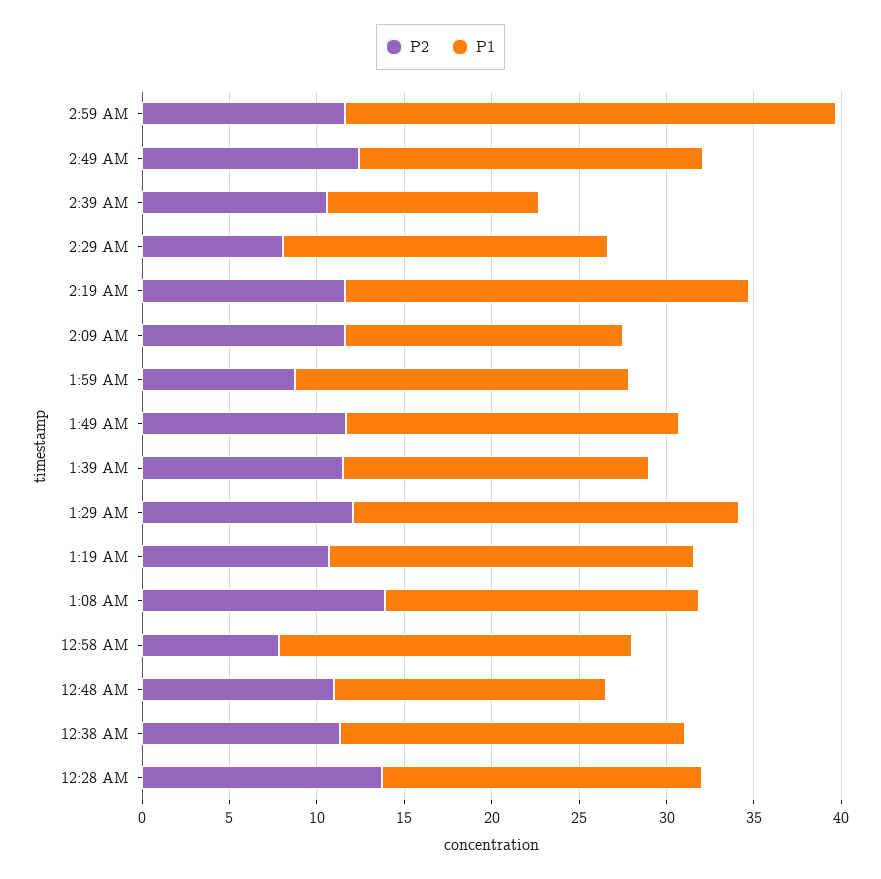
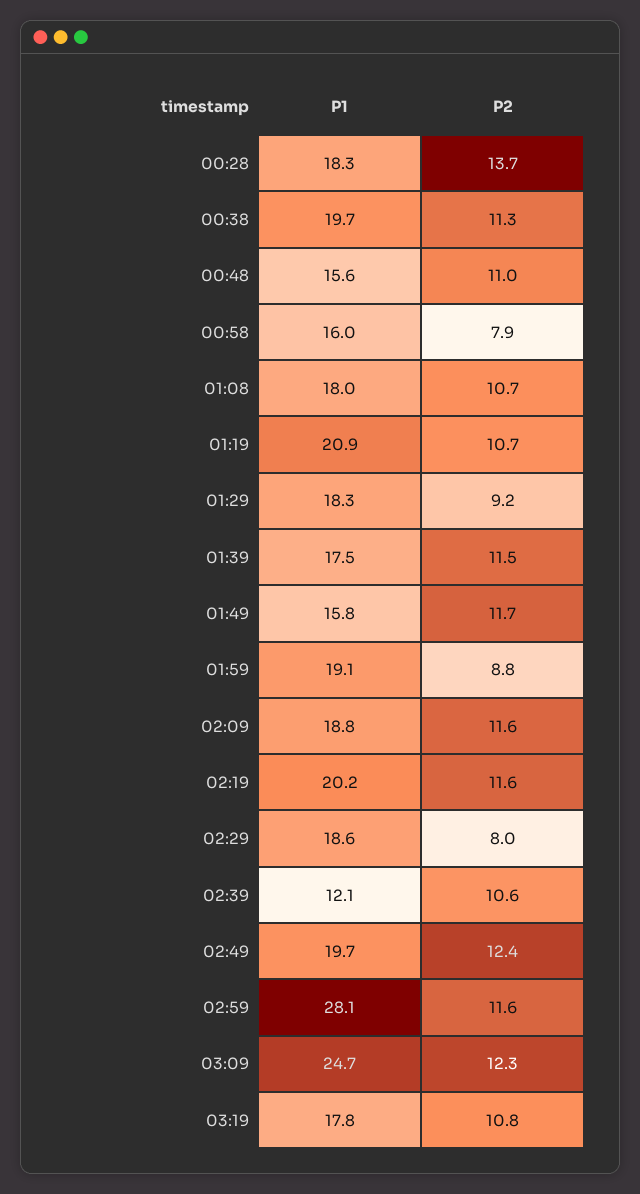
P1, 2:19 AM: 23 -> 20.2
P1, 2:09 AM: 16 -> 18.8
P1, 1:49 AM: 19 -> 15.8
P2, 1:29 AM: 12 -> 9.2
P1, 1:29 AM: 22 -> 18.3
P2, 1:08 AM: 14 -> 10.7
P1, 12:58 AM: 20 -> 16
P1, 03:09: none -> 24.7
P2, 03:09: none -> 12.3
P1, 03:19: none -> 17.8
P2, 03:19: none -> 10.8

